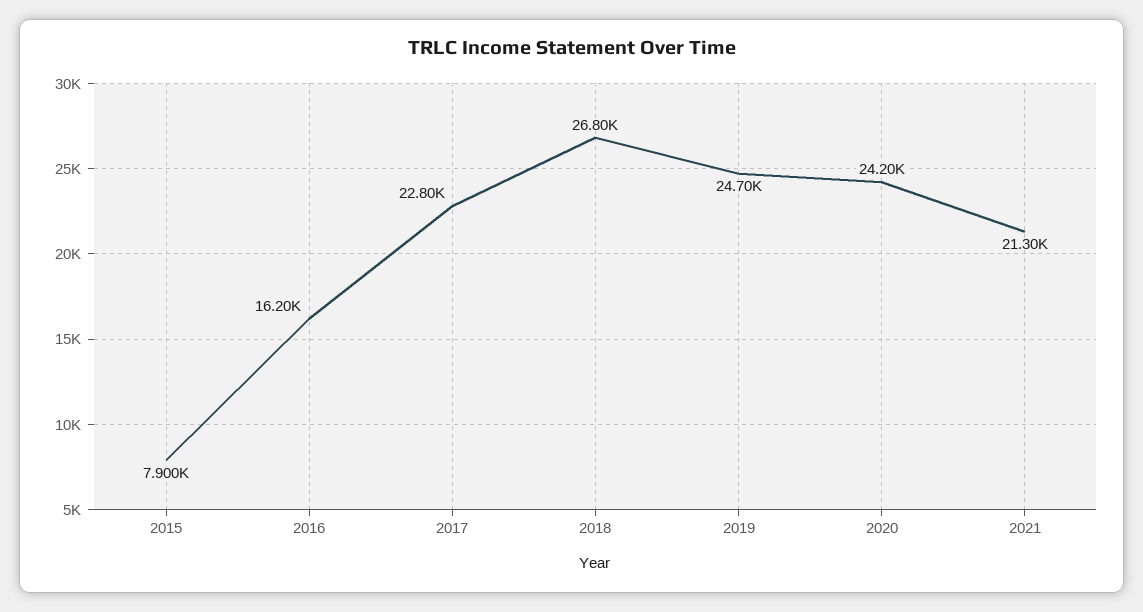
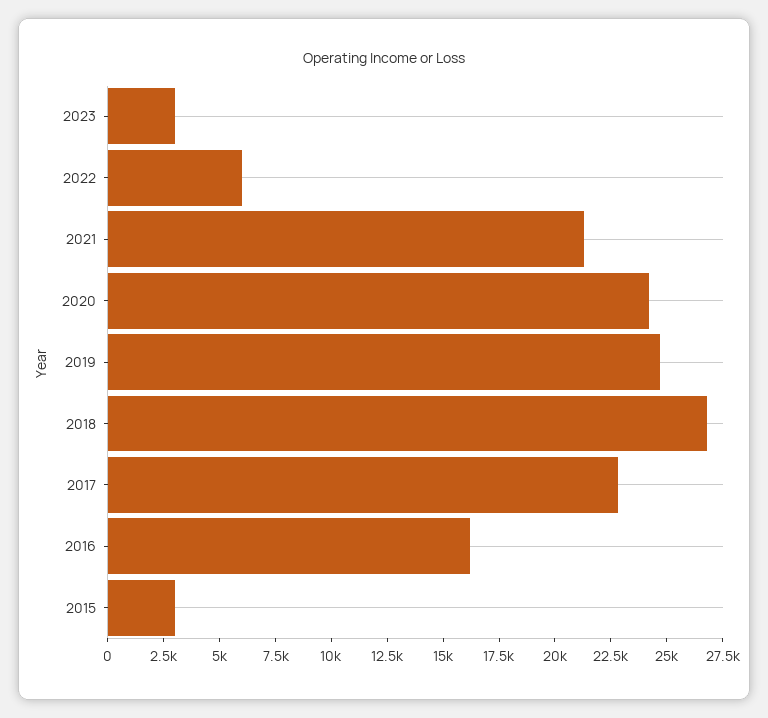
2015: 7900 -> 3000
2023: none -> 3000
2022: none -> 6000

